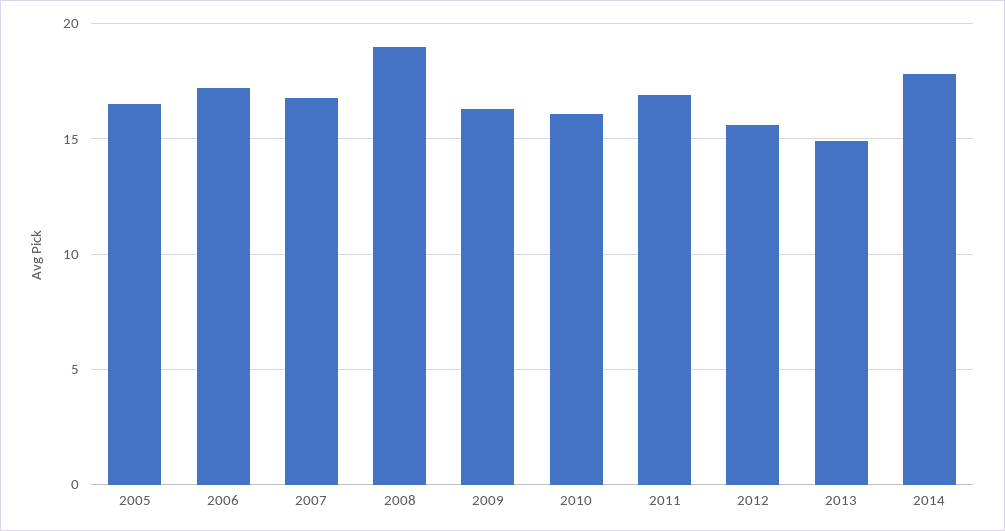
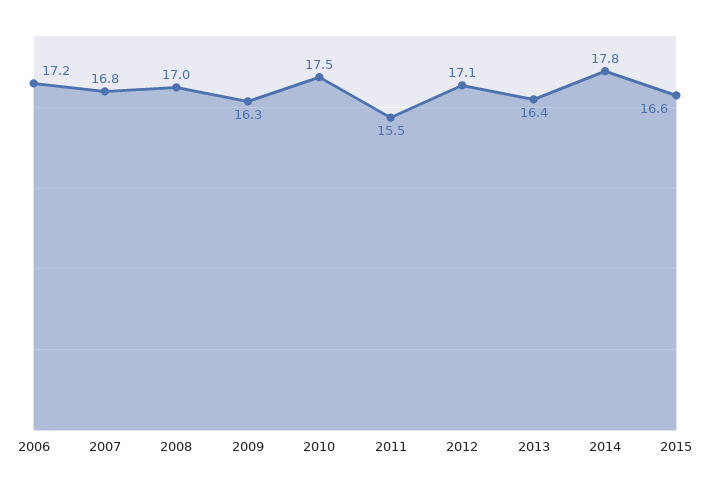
2005: 16.5 -> none
2008: 19 -> 17
2010: 16 -> 17.5
2011: 17 -> 15.5
2012: 15.5 -> 17.1
2013: 15 -> 16.4
2015: none -> 16.6

